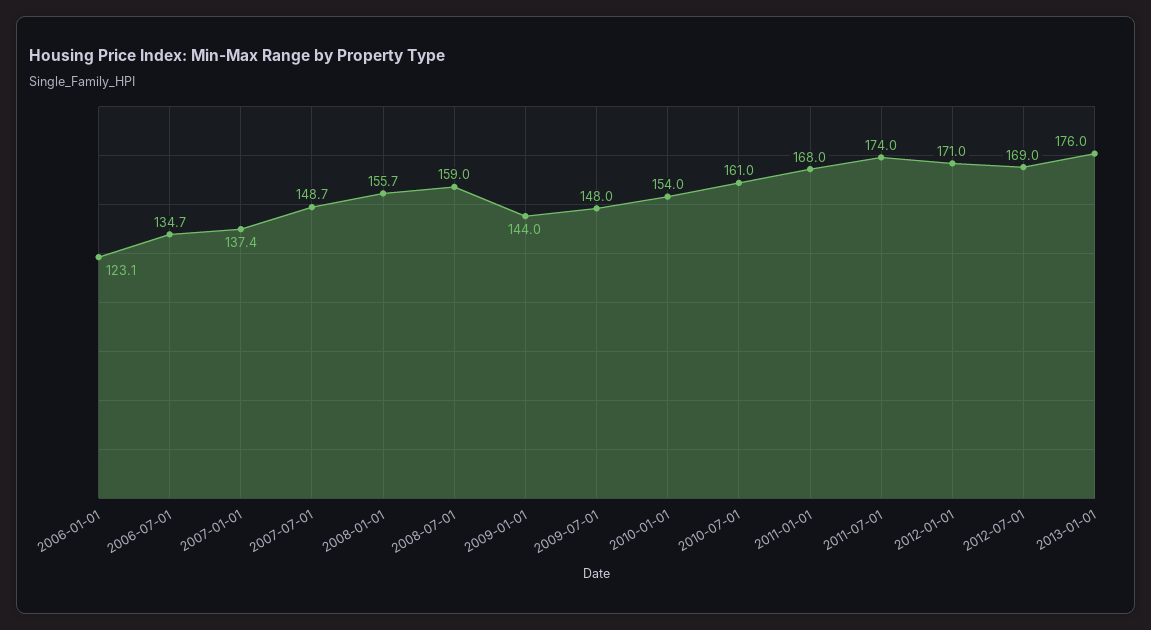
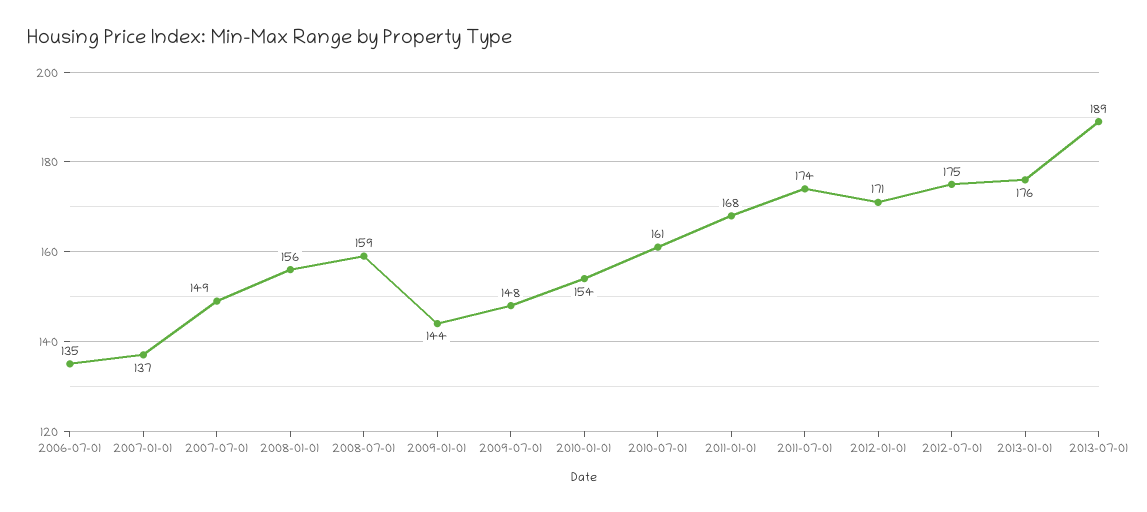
2006-01-01: 123.1 -> none
2012-07-01: 169 -> 175
2013-07-01: none -> 189

